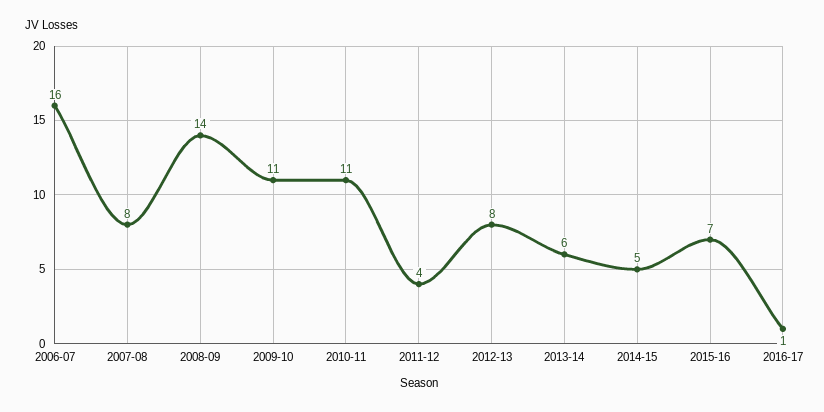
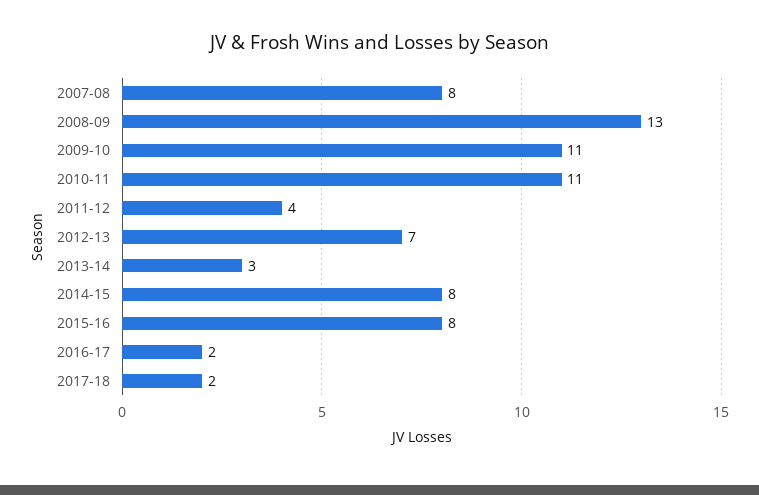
2006-07: 16 -> none
2008-09: 14 -> 13
2012-13: 8 -> 7
2013-14: 6 -> 3
2014-15: 5 -> 8
2015-16: 7 -> 8
2016-17: 1 -> 2
2017-18: none -> 2

